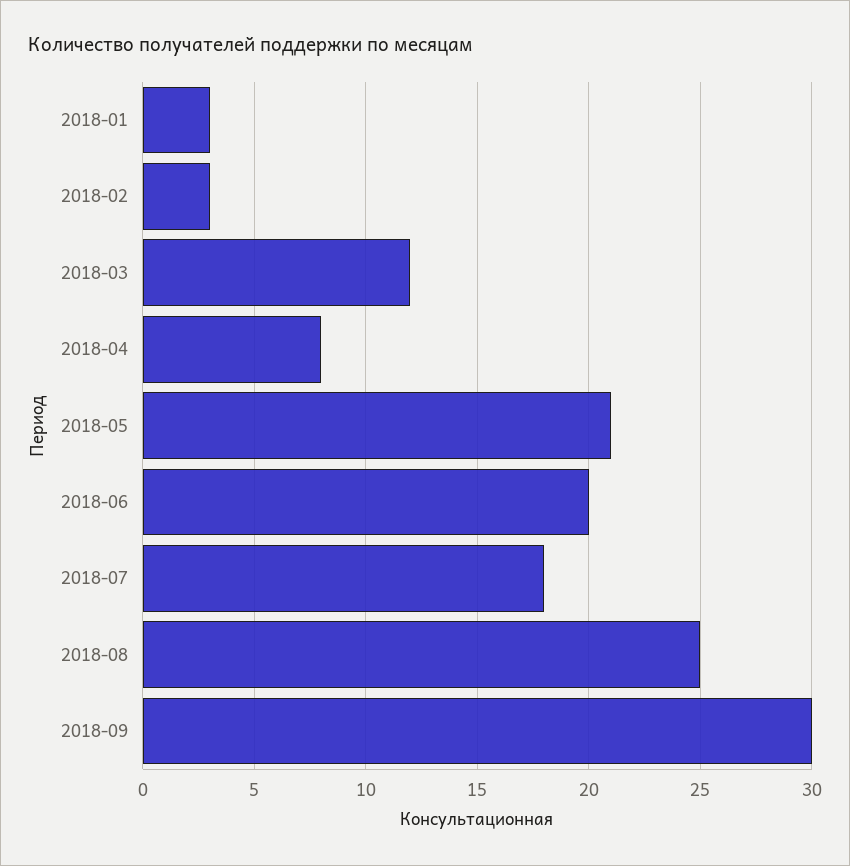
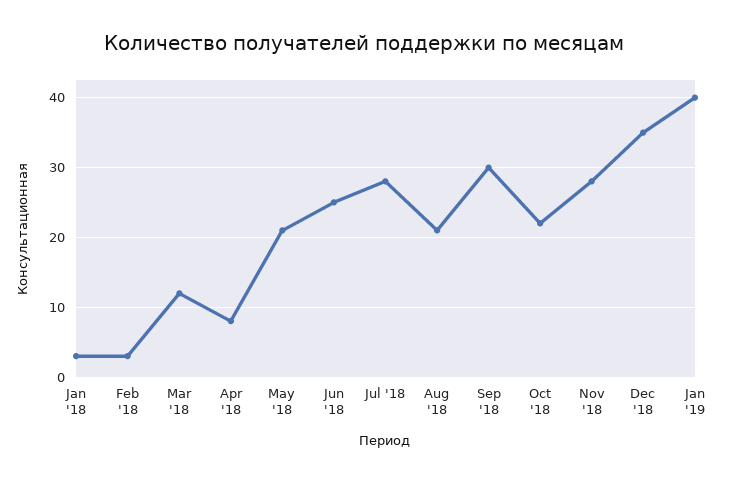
2018-06: 20 -> 25
2018-07: 18 -> 28
2018-08: 25 -> 21
Oct '18: none -> 22
Nov '18: none -> 28
Dec '18: none -> 35
Jan '19: none -> 40

